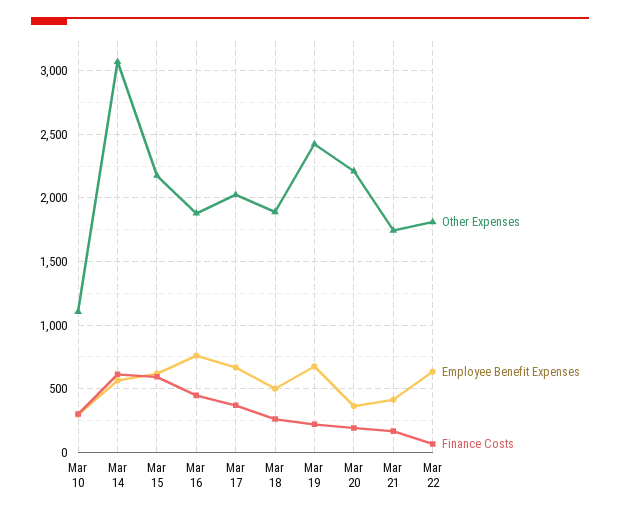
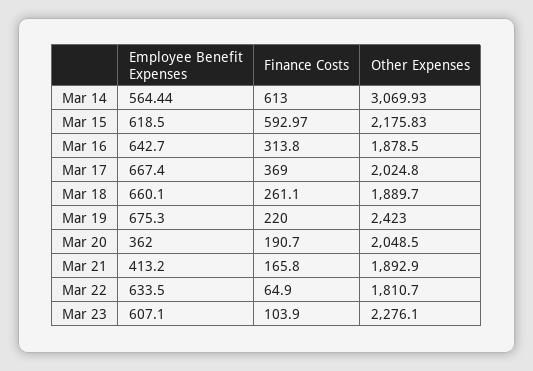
Other Expenses, Mar 10: 1100 -> none
Employee Benefit Expenses, Mar 10: 300 -> none
Finance Costs, Mar 10: 300 -> none
Employee Benefit Expenses, Mar 16: 750 -> 642.7
Finance Costs, Mar 16: 450 -> 313.8
Employee Benefit Expenses, Mar 18: 500 -> 660.1
Other Expenses, Mar 20: 2200 -> 2048.5
Other Expenses, Mar 21: 1750 -> 1892.9
Employee Benefit Expenses, Mar 23: none -> 607.1
Finance Costs, Mar 23: none -> 103.9
Other Expenses, Mar 23: none -> 2276.1

